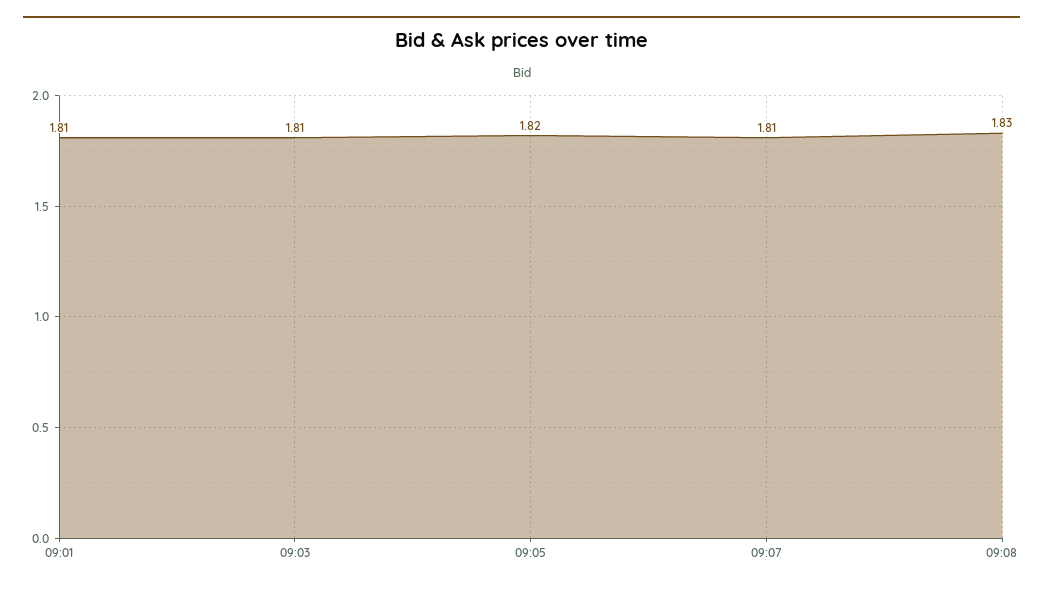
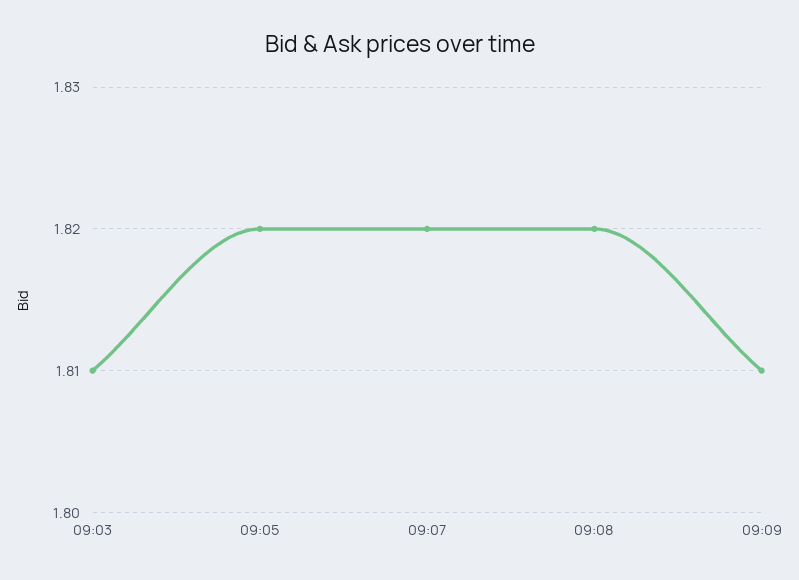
09:01: 1.81 -> none
09:07: 1.81 -> 1.82
09:08: 1.83 -> 1.82
09:09: none -> 1.81

